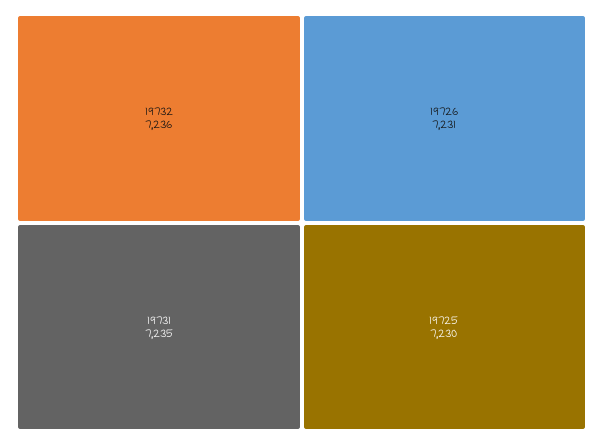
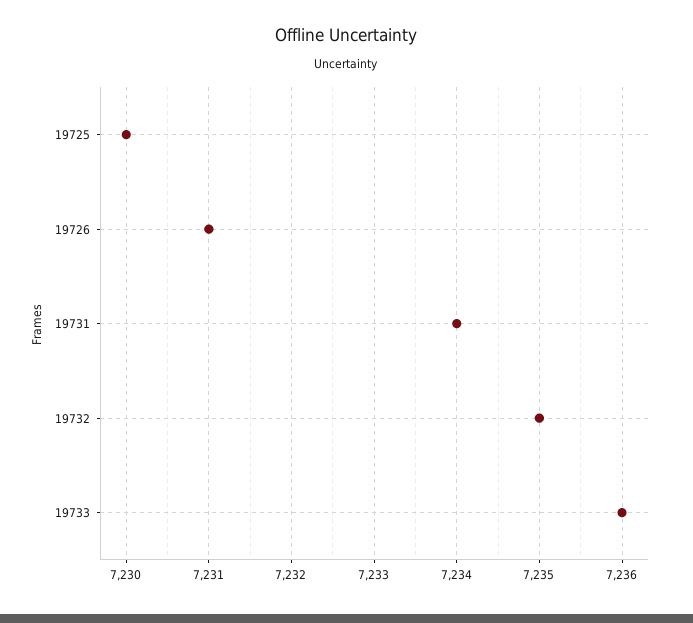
19732: 7236 -> 7235
19731: 7235 -> 7234
19733: none -> 7236

